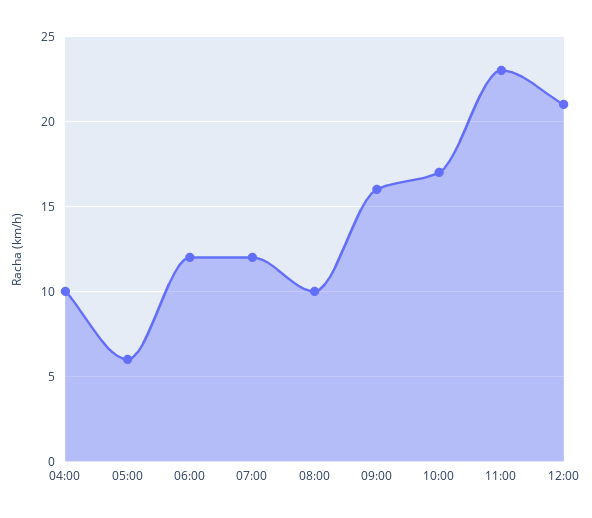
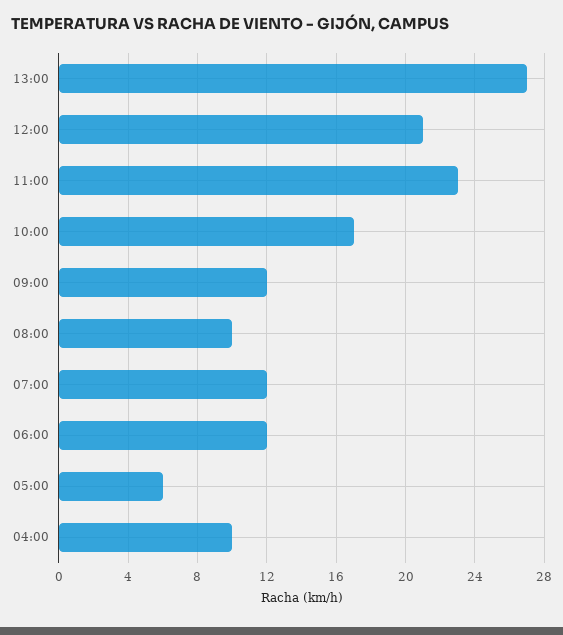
09:00: 16 -> 12
13:00: none -> 27

